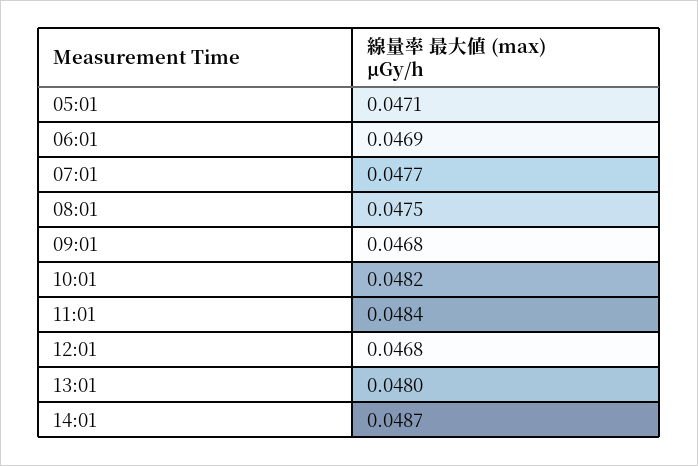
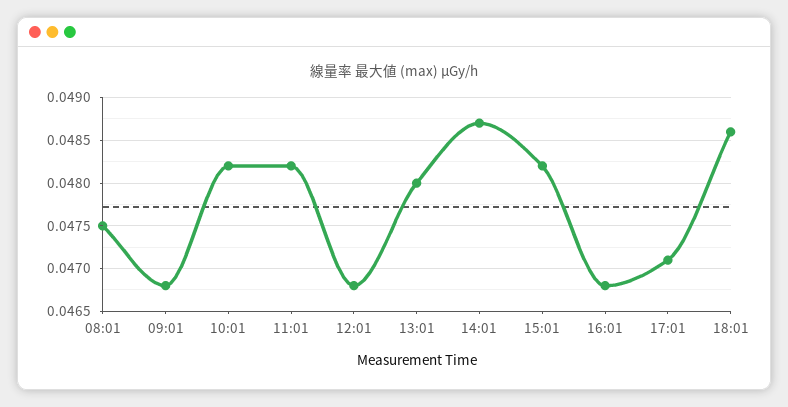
05:01: 0.0471 -> none
06:01: 0.0469 -> none
07:01: 0.0477 -> none
11:01: 0.0484 -> 0.0482
15:01: none -> 0.0482
16:01: none -> 0.0468
17:01: none -> 0.0471
18:01: none -> 0.0486

